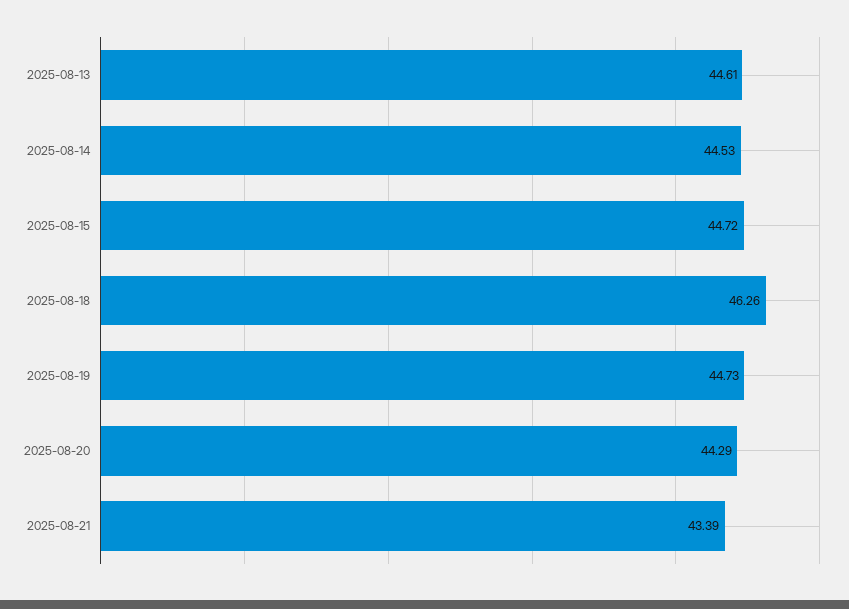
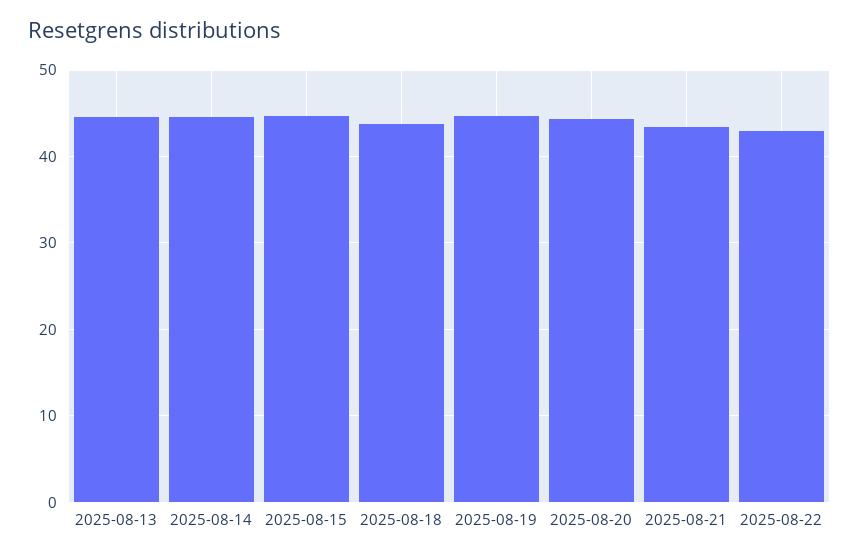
2025-08-18: 46.26 -> 44
2025-08-22: none -> 43

